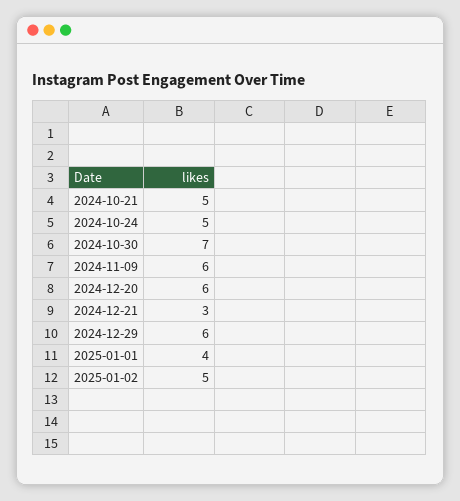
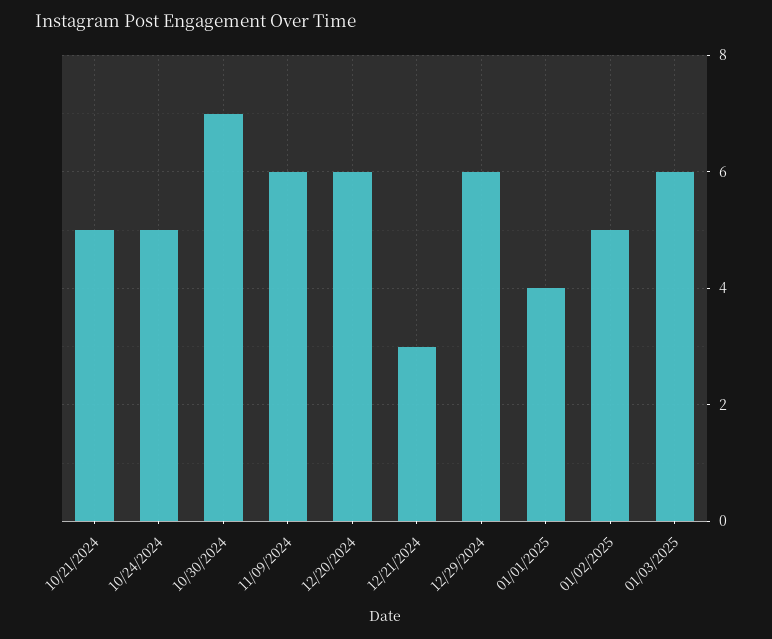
01/03/2025: none -> 6

